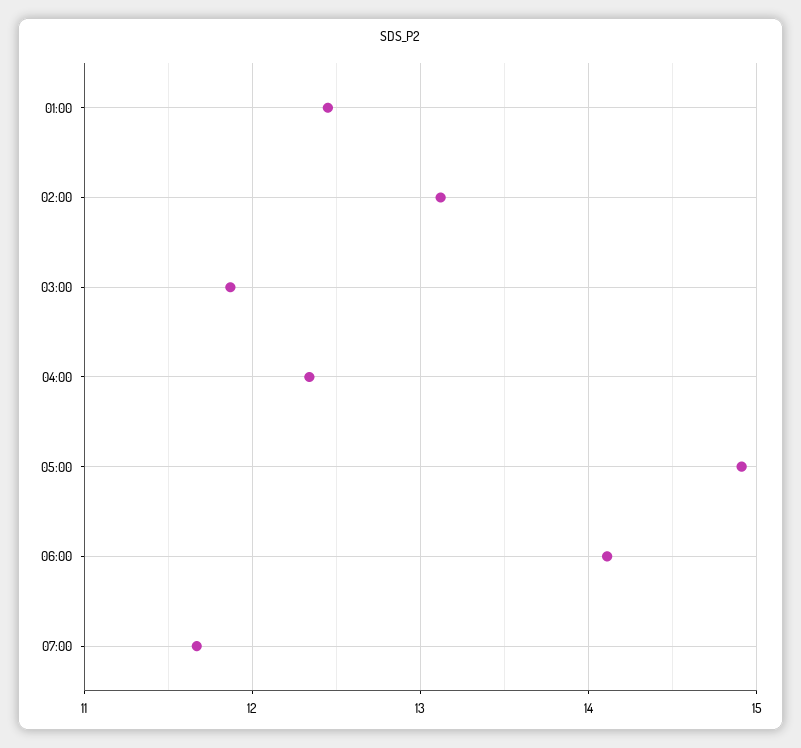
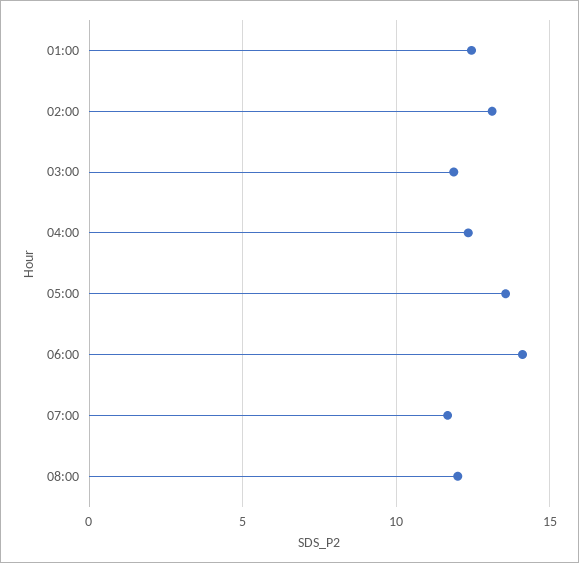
05:00: 14.9 -> 13.5
08:00: none -> 12

